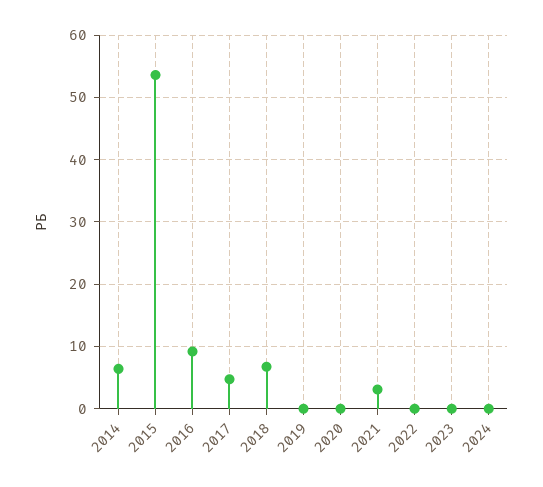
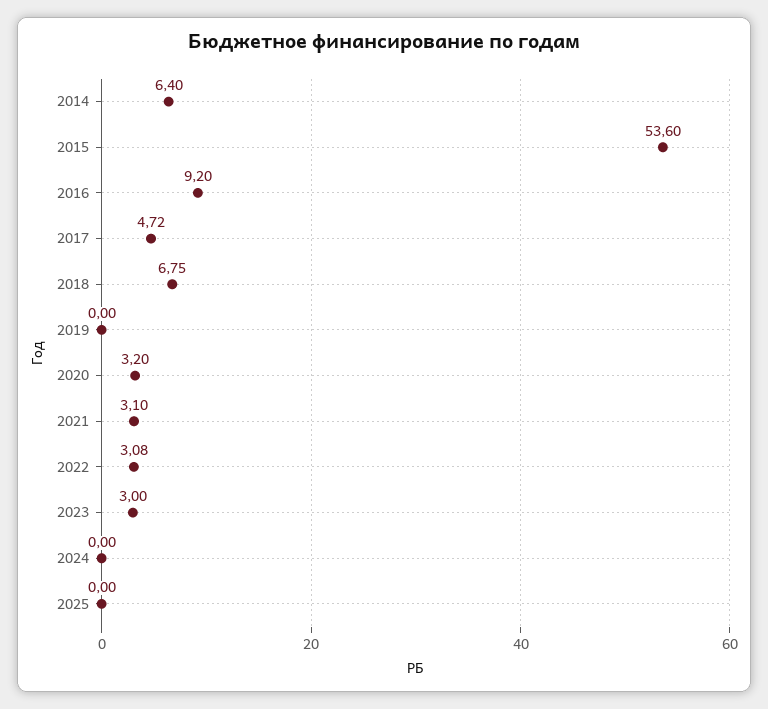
2020: 0 -> 3.2
2022: 0 -> 3.08
2023: 0 -> 3
2025: none -> 0

